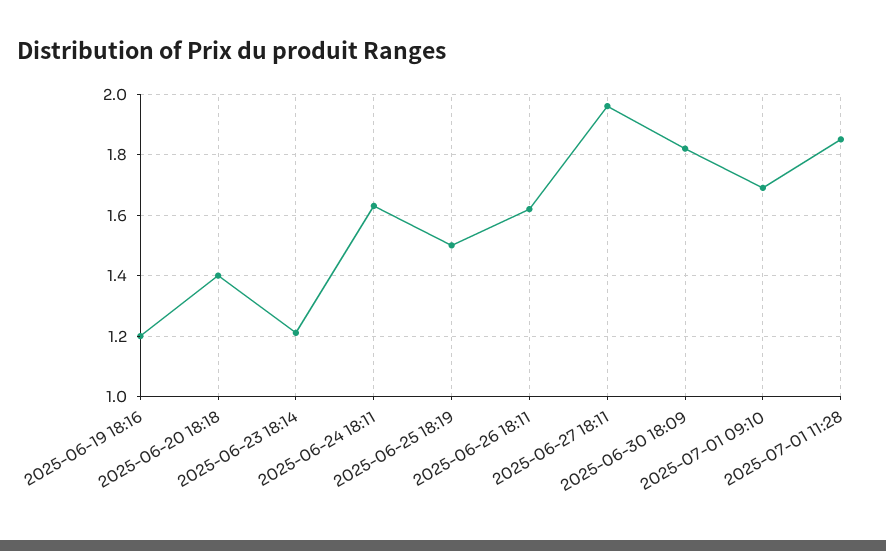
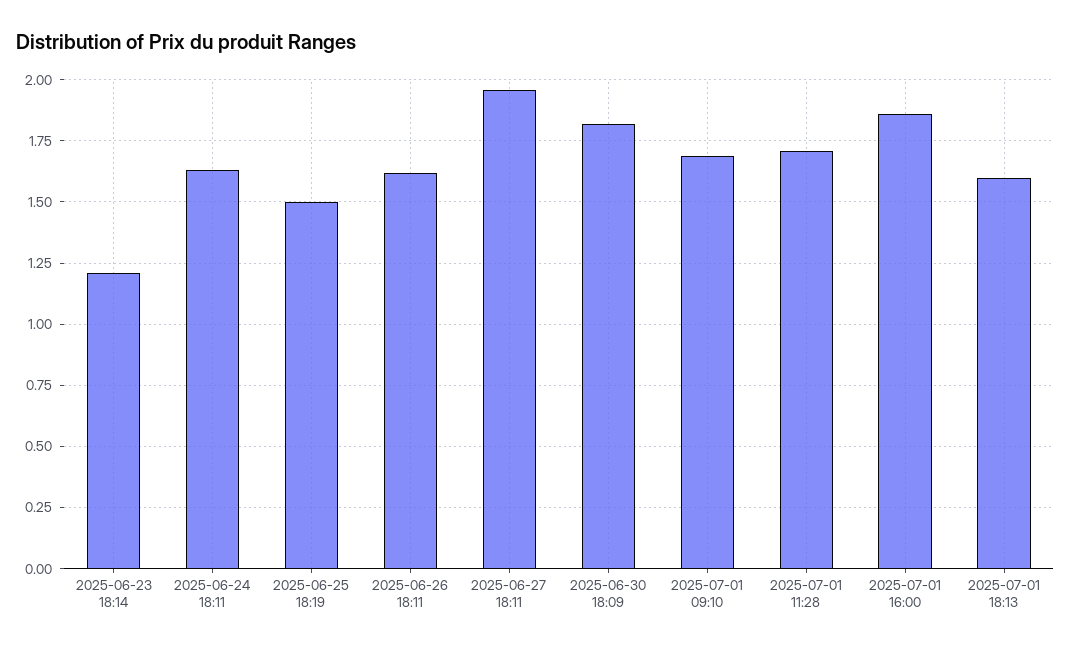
2025-06-19 18:16: 1.2 -> none
2025-06-20 18:18: 1.4 -> none
2025-07-01 11:28: 1.85 -> 1.7
2025-07-01 16:00: none -> 1.85
2025-07-01 18:13: none -> 1.6

